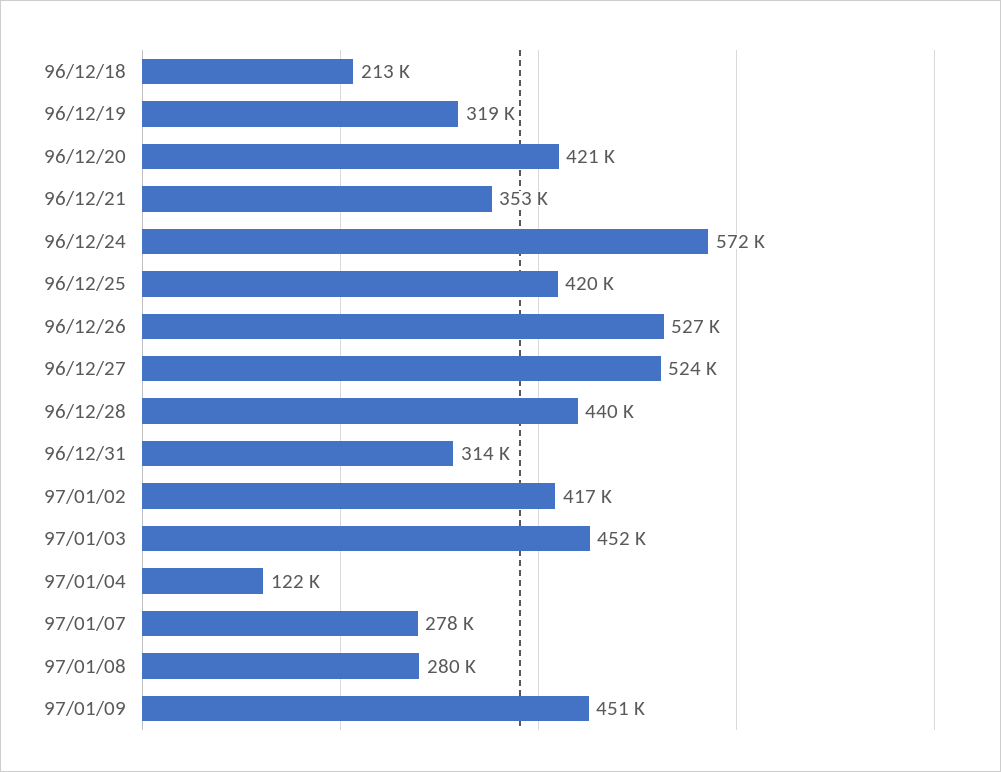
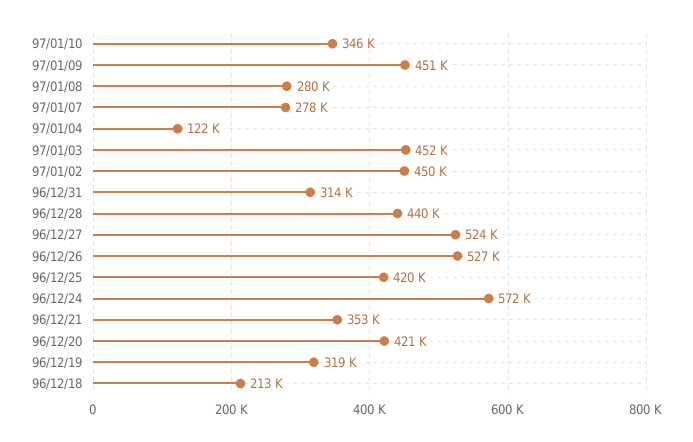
97/01/02: 417000 -> 450000
97/01/10: none -> 346000

